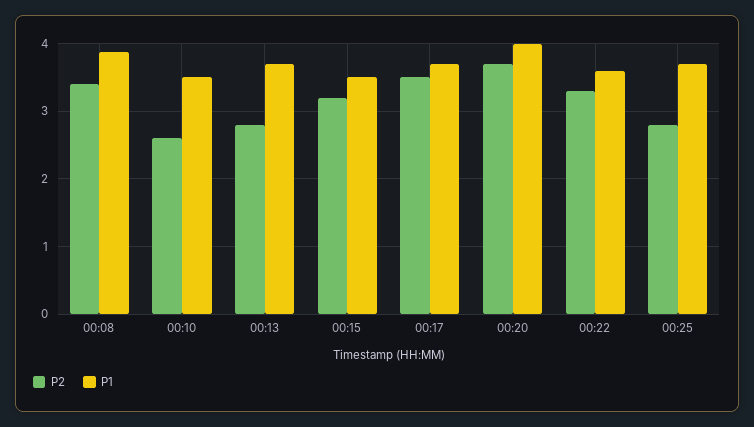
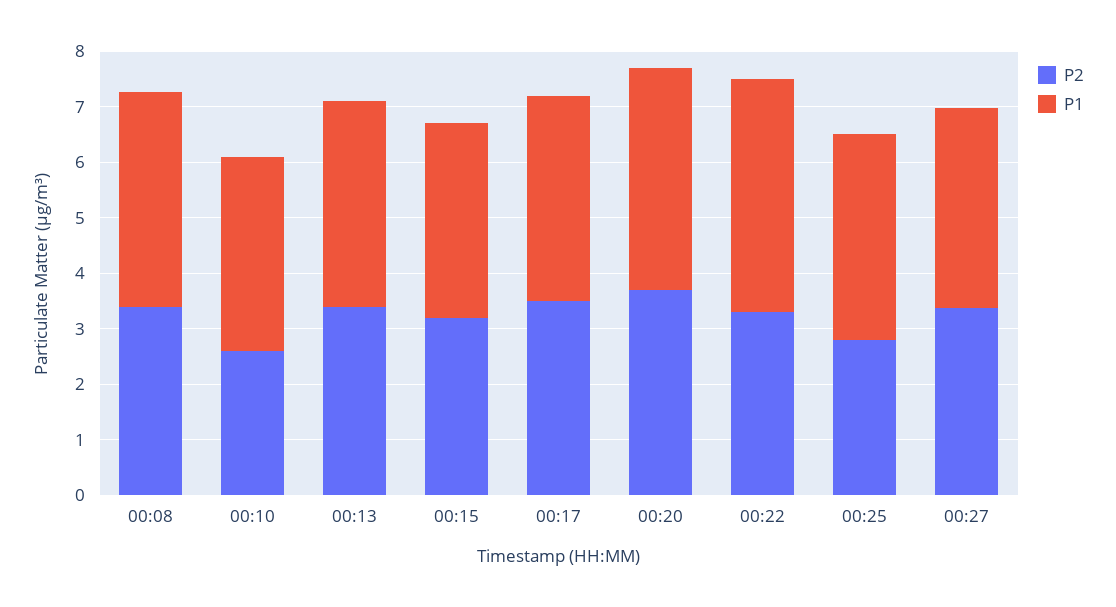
P2, 00:13: 2.8 -> 3.4
P1, 00:22: 3.6 -> 4.2
P2, 00:27: none -> 3.4
P1, 00:27: none -> 3.6

